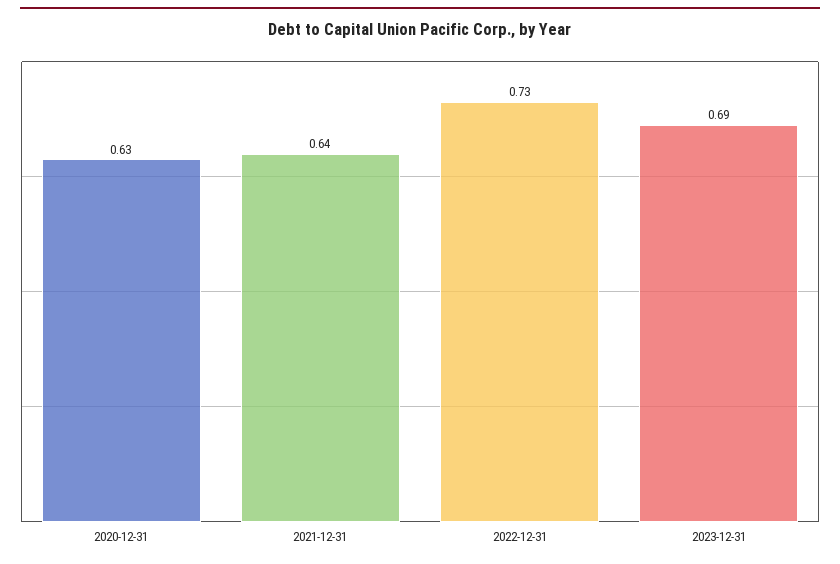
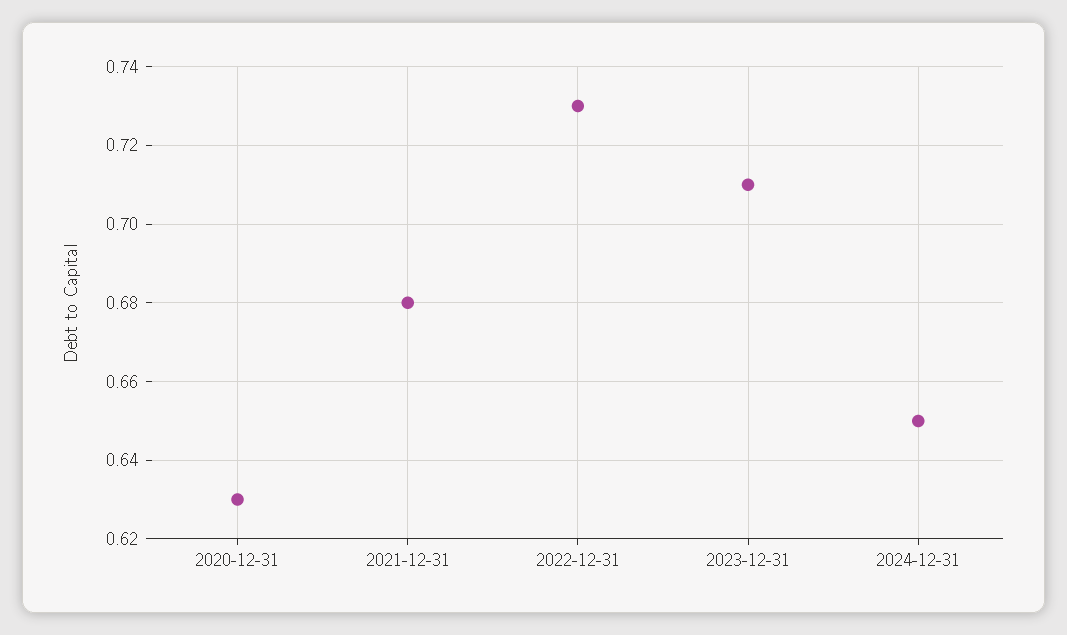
2021-12-31: 0.64 -> 0.68
2023-12-31: 0.69 -> 0.71
2024-12-31: none -> 0.65

